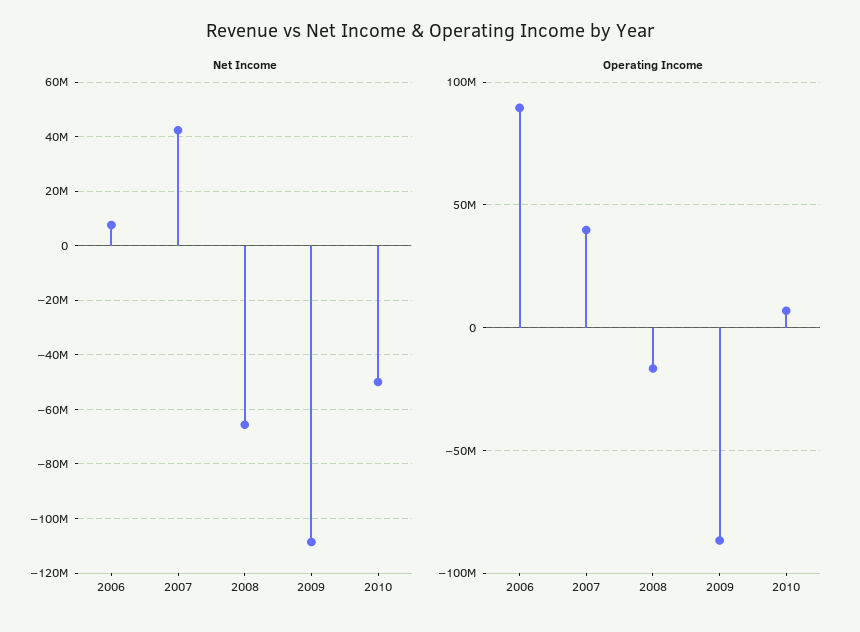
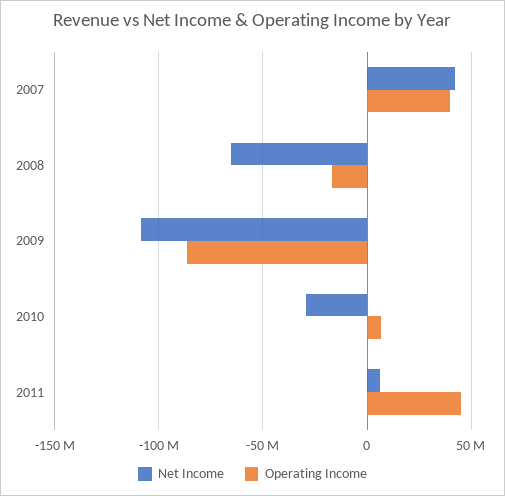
Net Income, 2006: 7500000 -> none
Net Income, 2010: -50000000 -> -30000000
Operating Income, 2006: 90000000 -> none
Net Income, 2011: none -> 5000000
Operating Income, 2011: none -> 45000000

